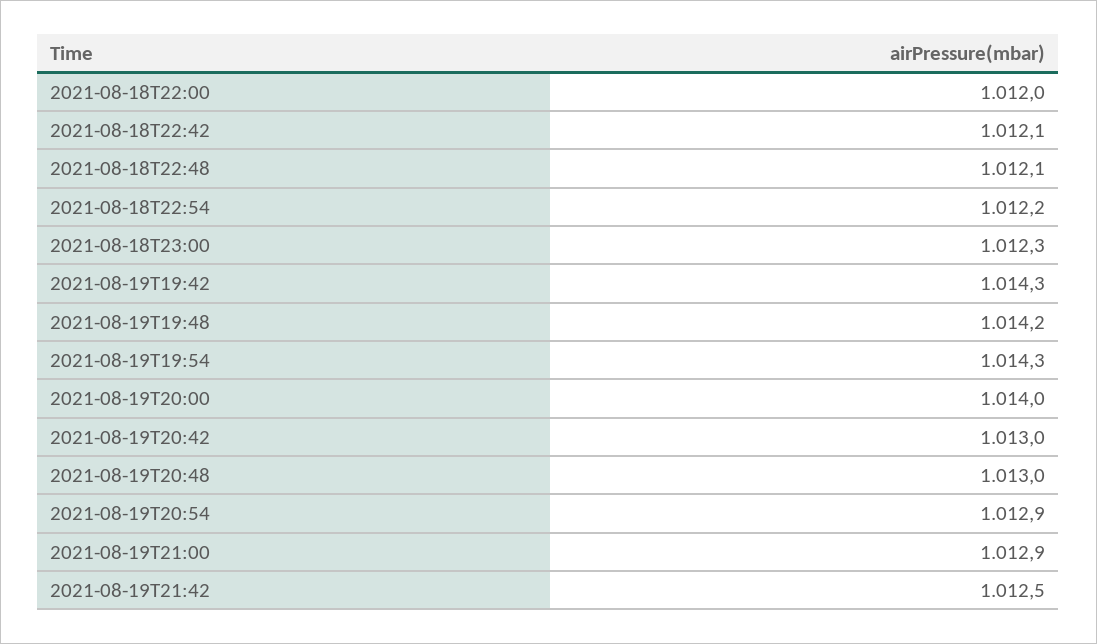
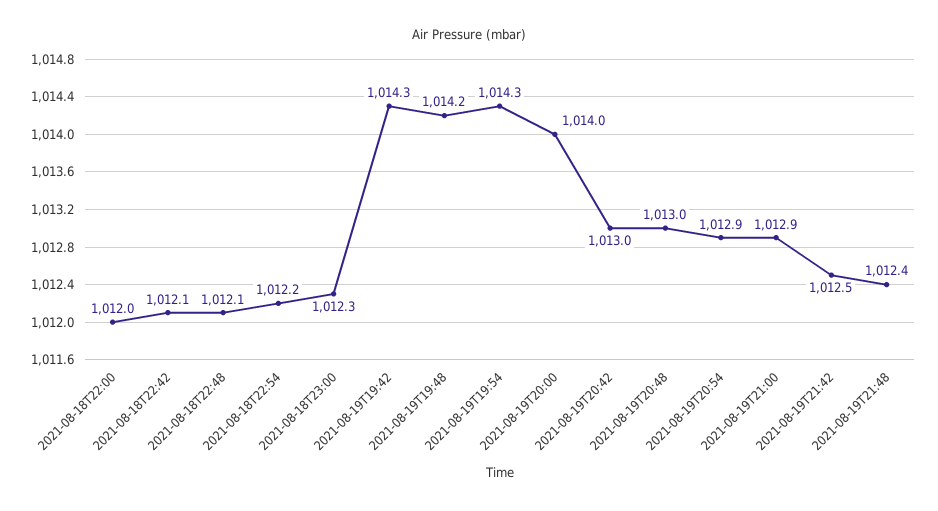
2021-08-19T21:48: none -> 1012.4

